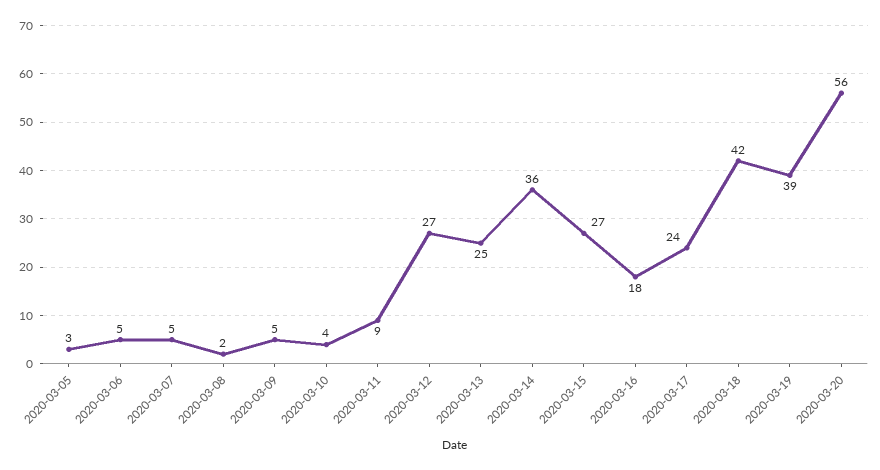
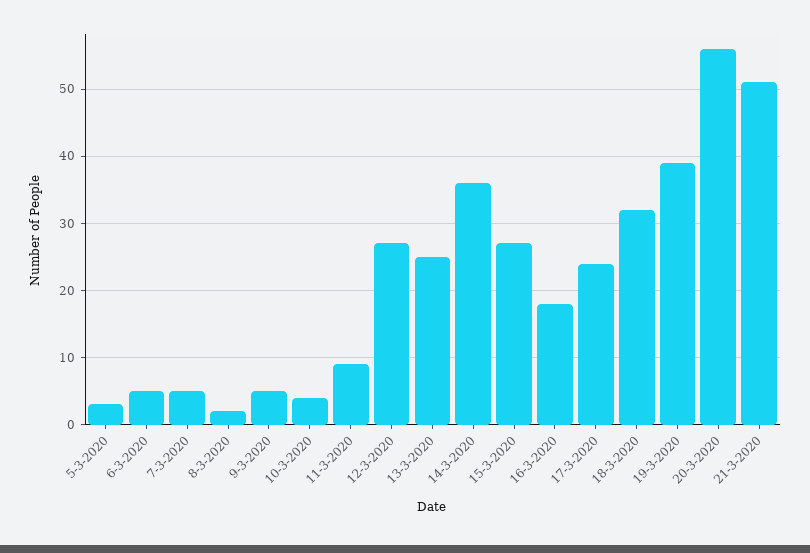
2020-03-18: 42 -> 32
21-3-2020: none -> 51

